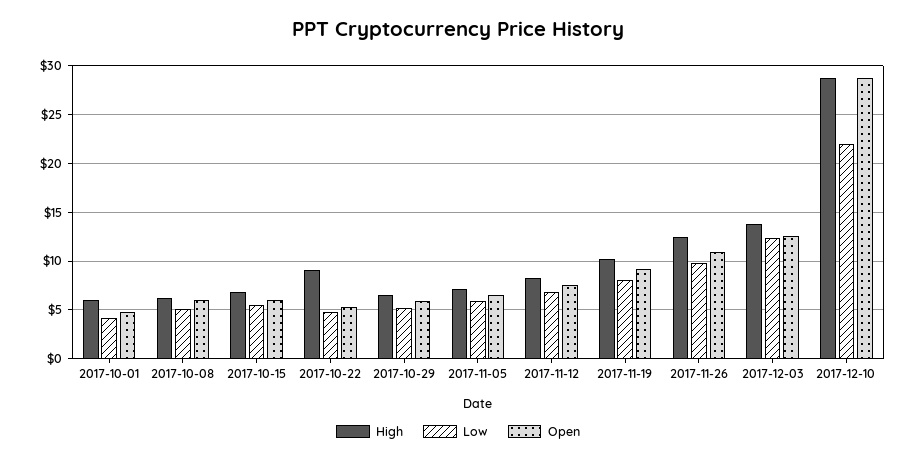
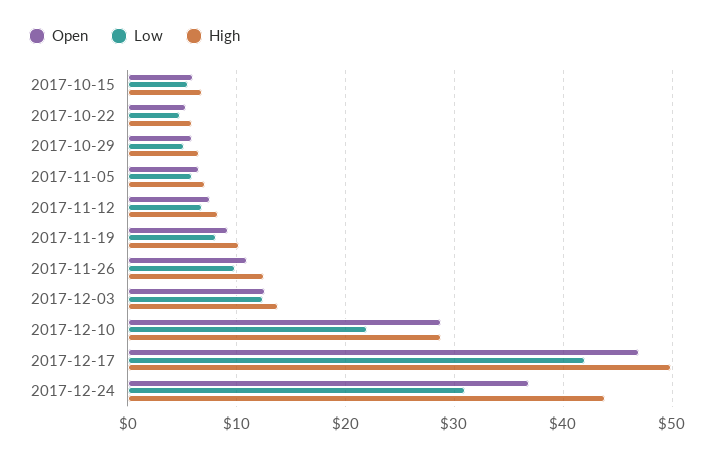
High, 2017-10-01: 6 -> none
Low, 2017-10-01: 4 -> none
Open, 2017-10-01: 5 -> none
High, 2017-10-08: 6 -> none
Low, 2017-10-08: 5 -> none
Open, 2017-10-08: 6 -> none
High, 2017-10-22: 9 -> 6
Open, 2017-12-17: none -> 47
Low, 2017-12-17: none -> 42
High, 2017-12-17: none -> 50
Open, 2017-12-24: none -> 37
Low, 2017-12-24: none -> 31
High, 2017-12-24: none -> 44

